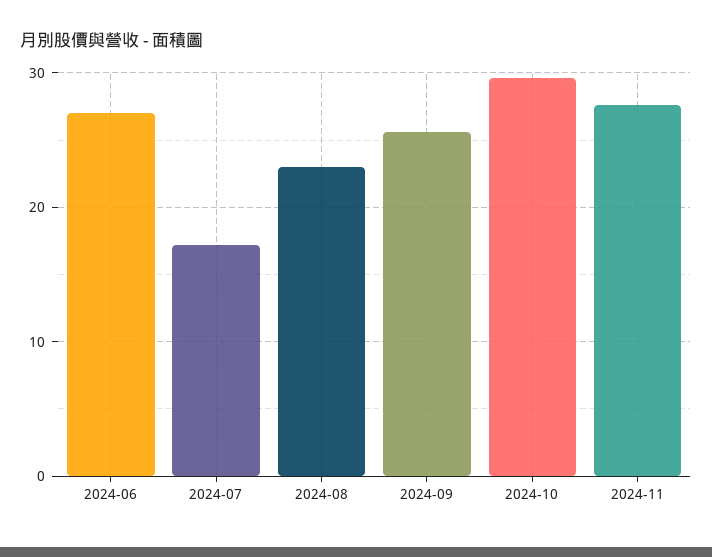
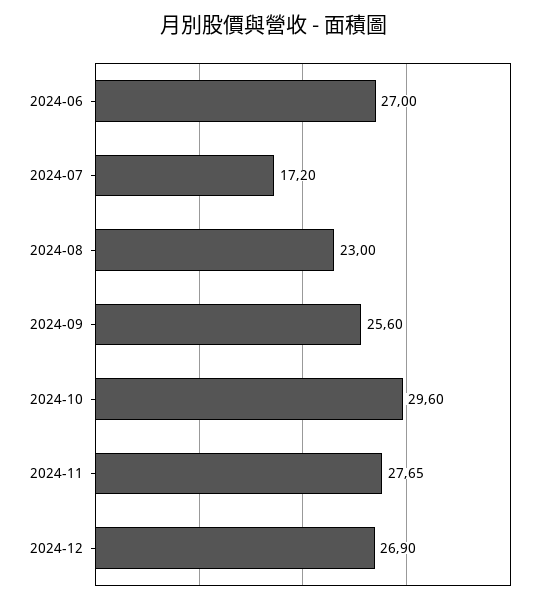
2024-12: none -> 26.9

